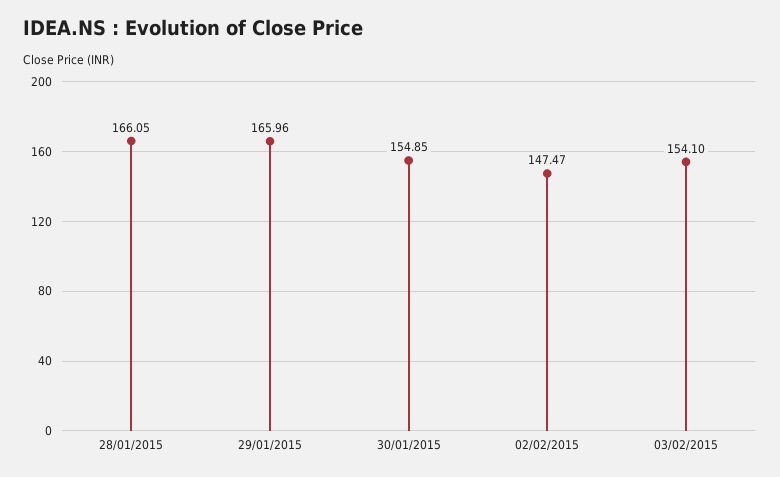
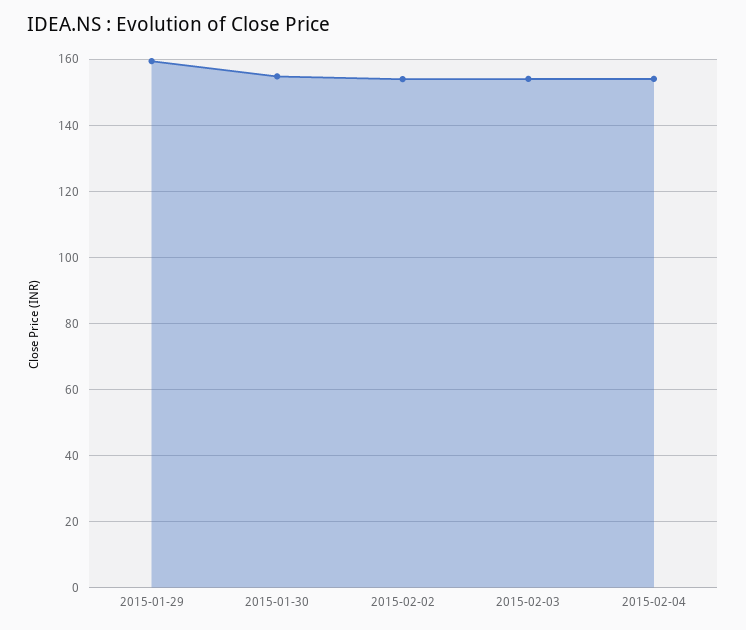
28/01/2015: 166.05 -> none
29/01/2015: 165.96 -> 160
02/02/2015: 147.47 -> 154
2015-02-04: none -> 154

